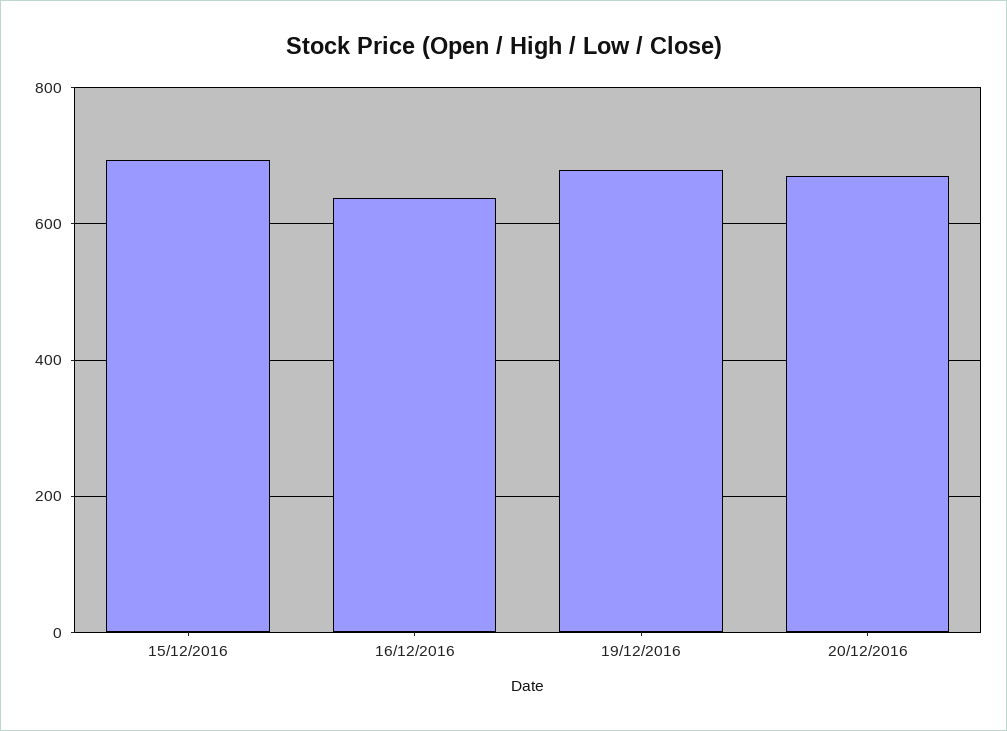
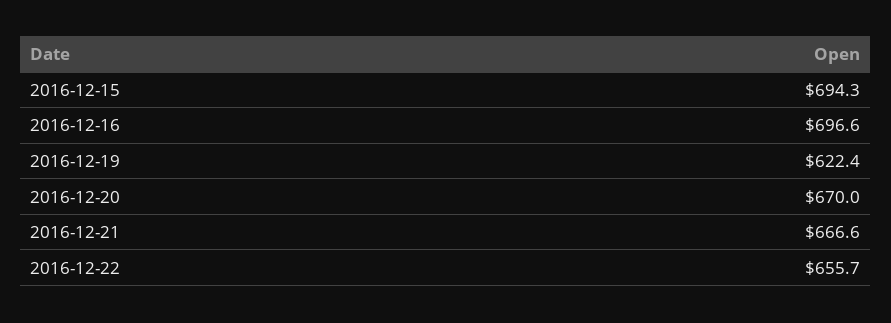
16/12/2016: 640 -> 696.6
19/12/2016: 680 -> 622.4
2016-12-21: none -> 666.6
2016-12-22: none -> 655.7

